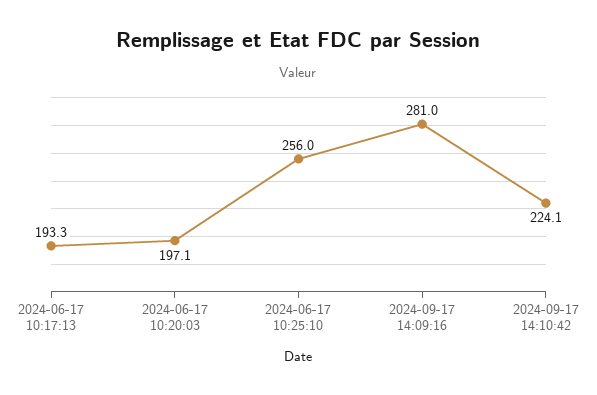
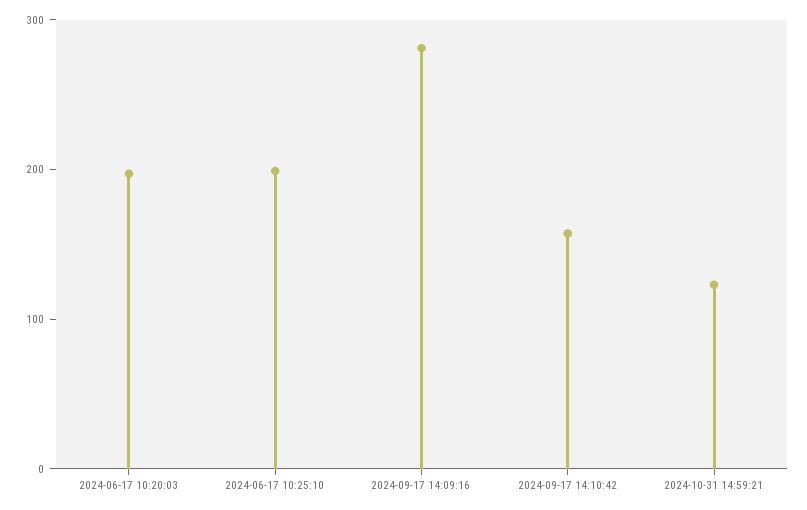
2024-06-17 10:17:13: 193.3 -> none
2024-06-17 10:25:10: 256 -> 200
2024-09-17 14:10:42: 224.1 -> 160
2024-10-31 14:59:21: none -> 120

